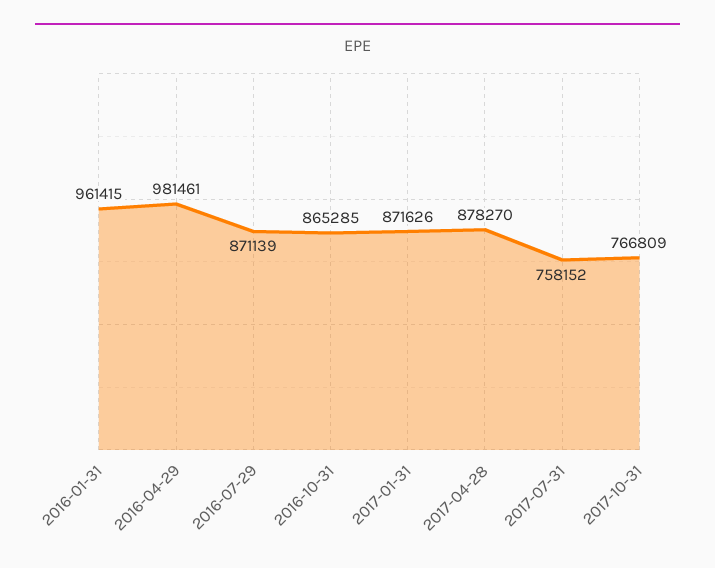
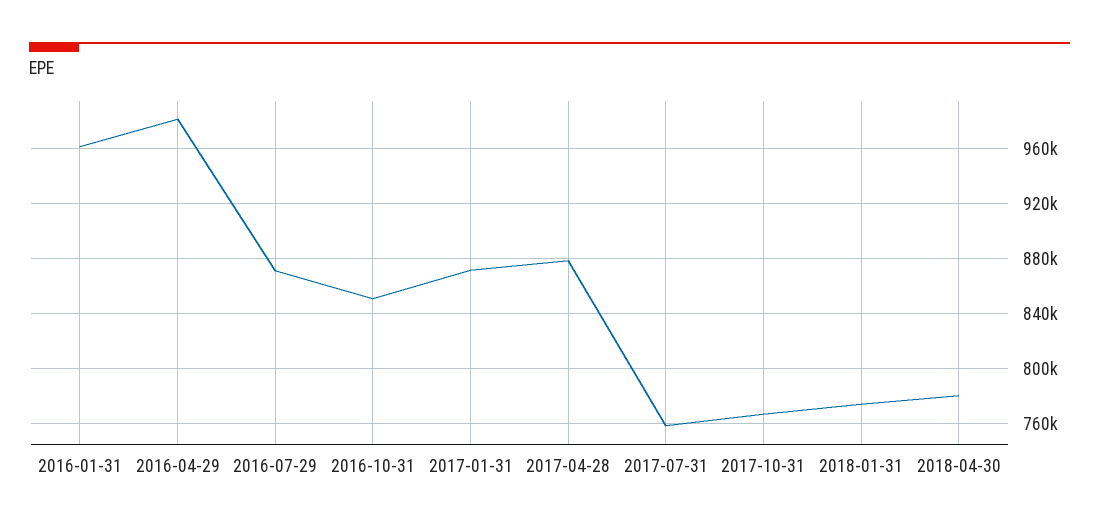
2016-10-31: 865285 -> 850000
2018-01-31: none -> 775000
2018-04-30: none -> 780000

